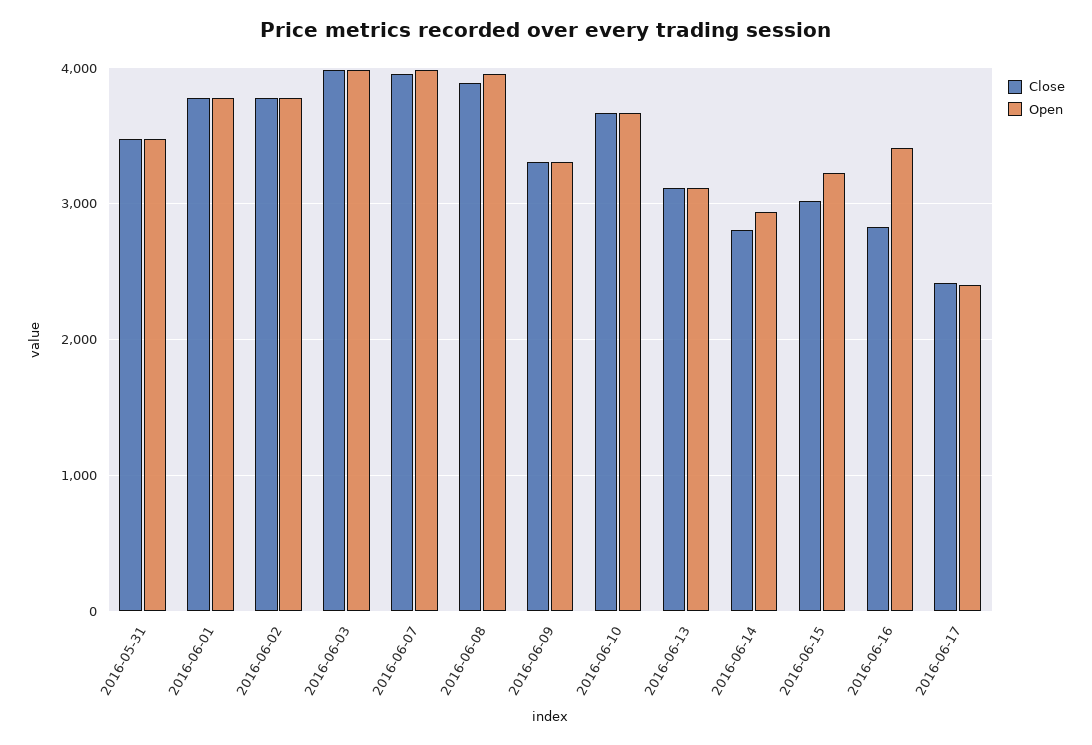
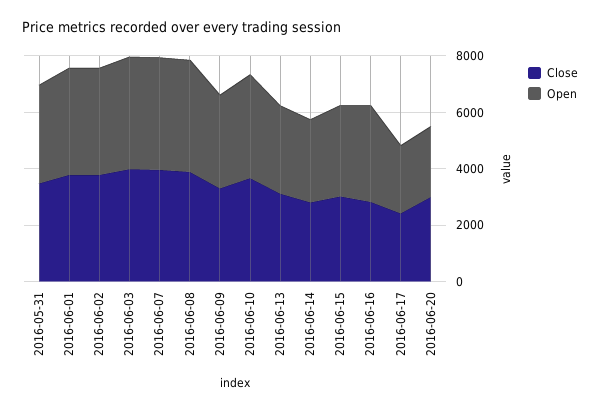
Close, 2016-06-20: none -> 3000
Open, 2016-06-20: none -> 2500

